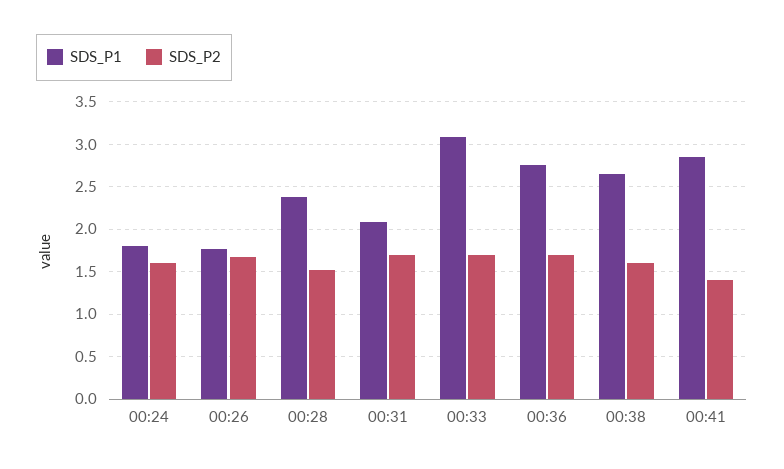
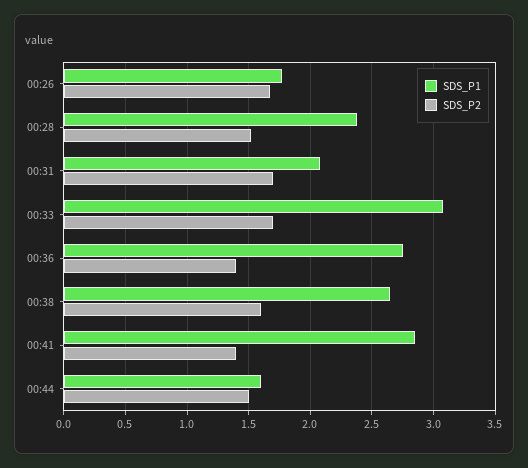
SDS_P1, 00:24: 1.8 -> none
SDS_P2, 00:24: 1.6 -> none
SDS_P2, 00:36: 1.7 -> 1.4
SDS_P1, 00:44: none -> 1.6
SDS_P2, 00:44: none -> 1.5

